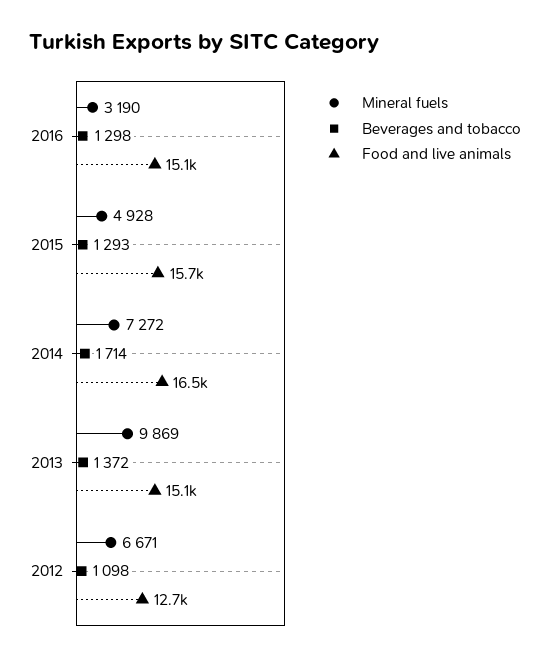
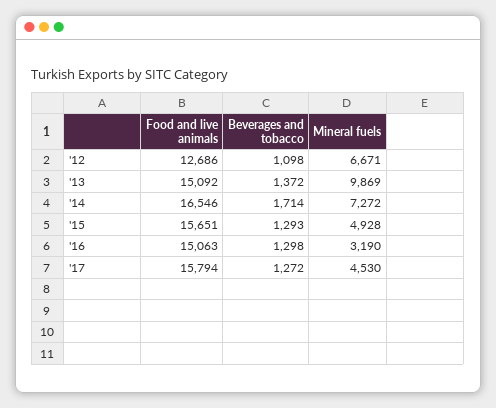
Food and live animals, '17: none -> 15794
Beverages and tobacco, '17: none -> 1272
Mineral fuels, '17: none -> 4530

